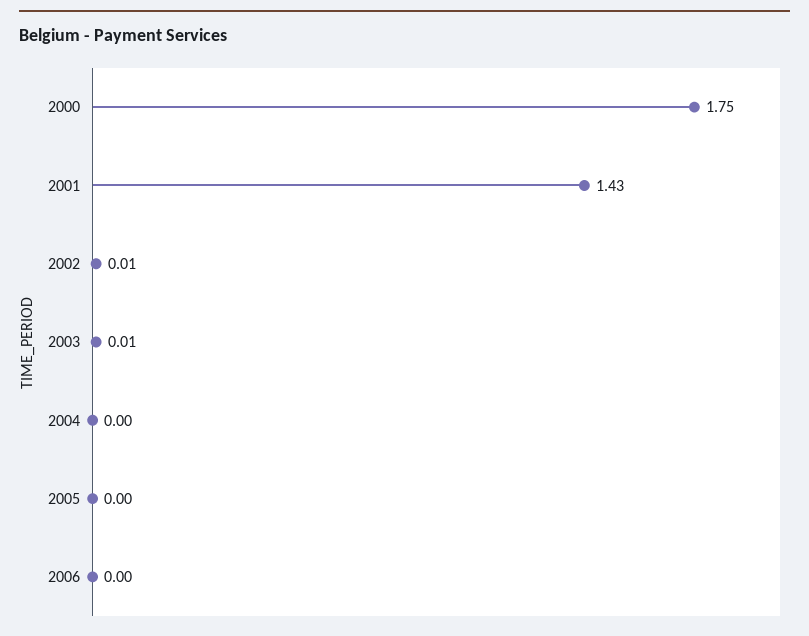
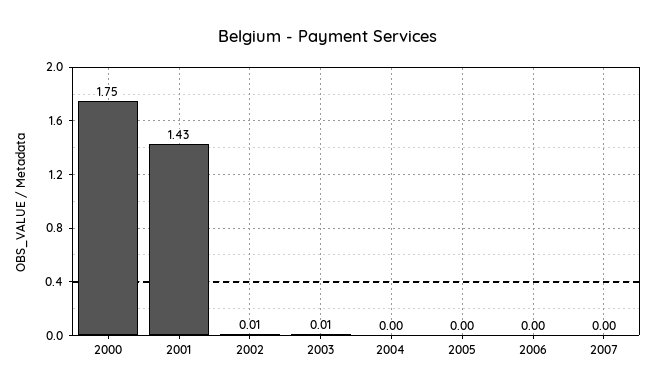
2007: none -> 0

